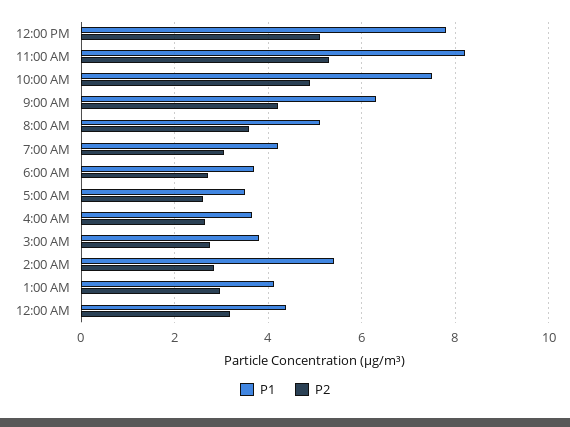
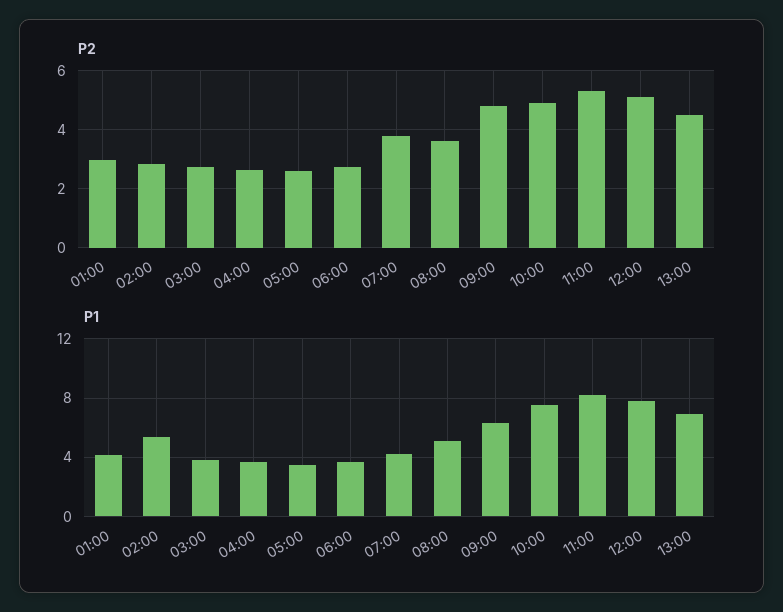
P2, 9:00 AM: 4.2 -> 4.75
P2, 7:00 AM: 3 -> 3.75
P1, 12:00 AM: 4.4 -> none
P2, 12:00 AM: 3.2 -> none
P2, 13:00: none -> 4.5
P1, 13:00: none -> 7

